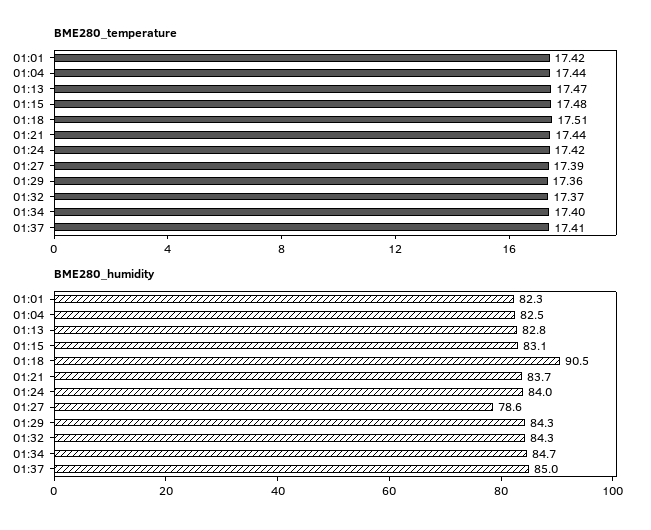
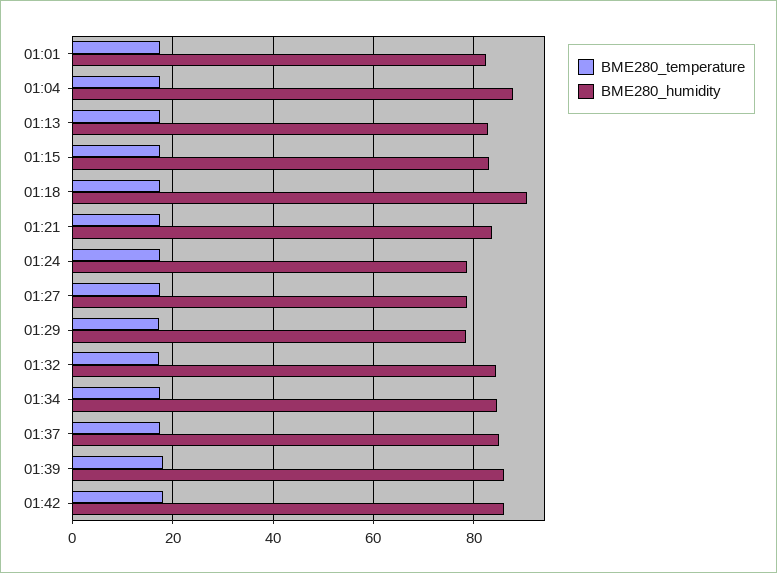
BME280_humidity, 01:04: 82.5 -> 88
BME280_humidity, 01:24: 84 -> 78
BME280_humidity, 01:29: 84.3 -> 78
BME280_temperature, 01:39: none -> 18
BME280_humidity, 01:39: none -> 86
BME280_temperature, 01:42: none -> 18
BME280_humidity, 01:42: none -> 86

